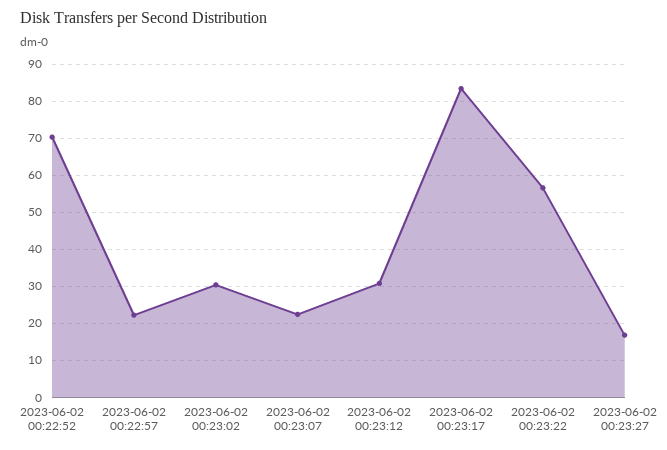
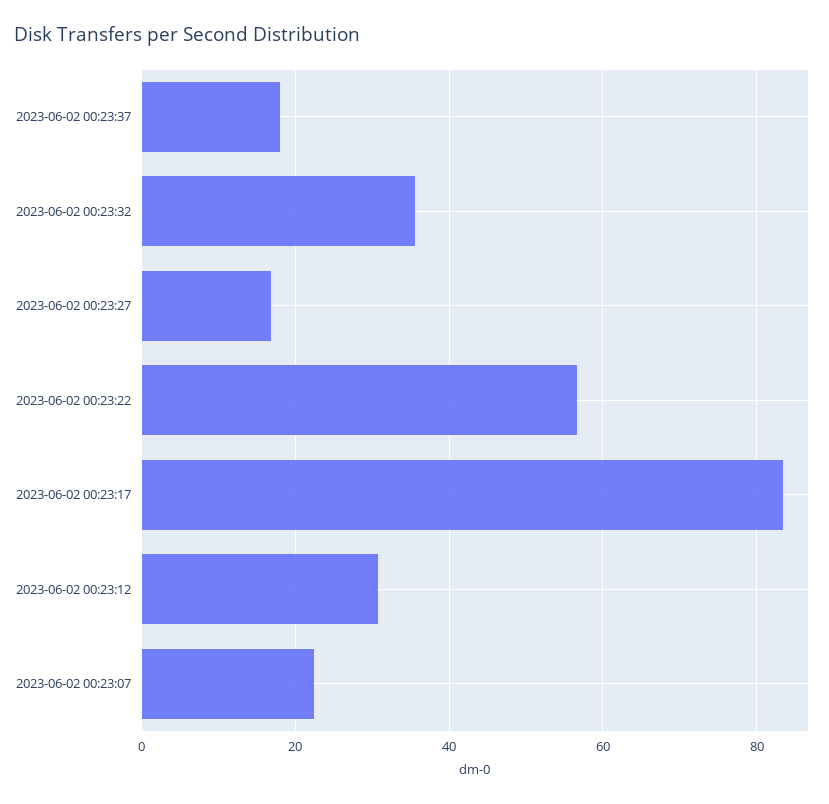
2023-06-02 00:22:52: 70 -> none
2023-06-02 00:22:57: 22 -> none
2023-06-02 00:23:02: 30 -> none
2023-06-02 00:23:37: none -> 18
2023-06-02 00:23:32: none -> 36

